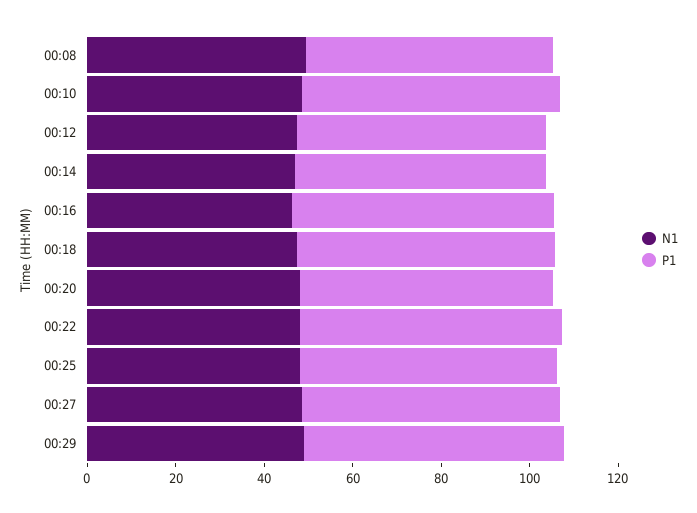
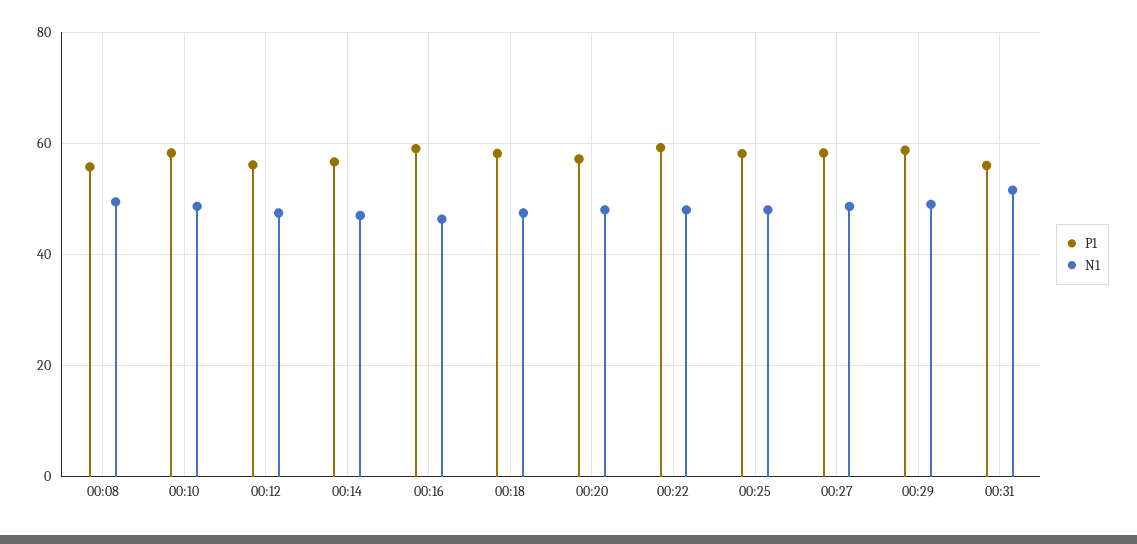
P1, 00:31: none -> 56
N1, 00:31: none -> 52

